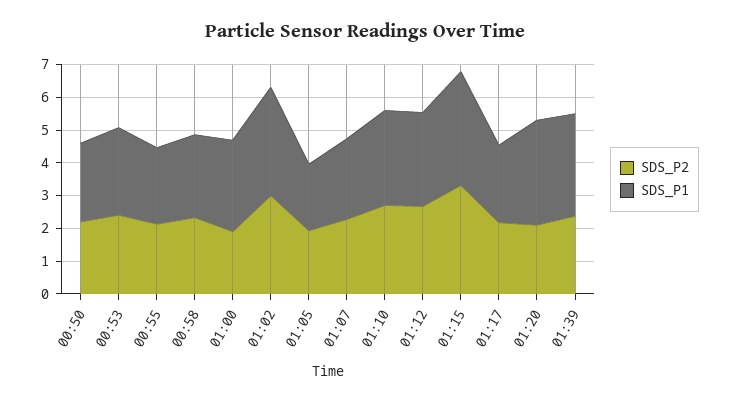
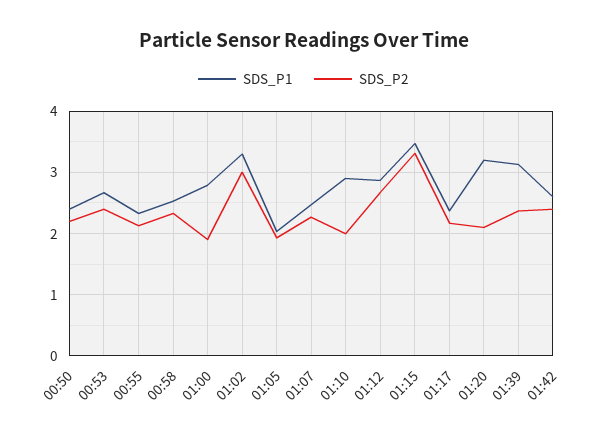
SDS_P2, 01:10: 2.75 -> 2
SDS_P1, 01:42: none -> 2.6
SDS_P2, 01:42: none -> 2.4

